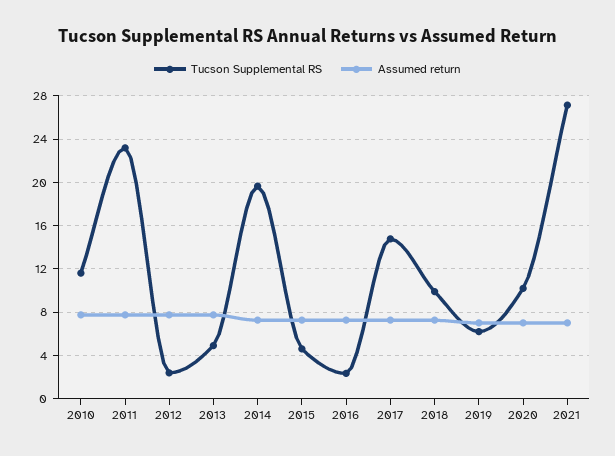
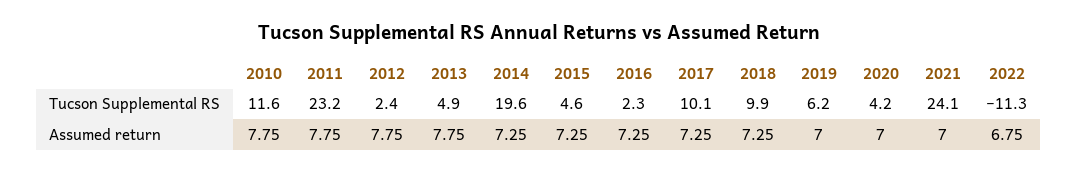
Tucson Supplemental RS, 2017: 15 -> 10.1
Tucson Supplemental RS, 2020: 10 -> 4.2
Tucson Supplemental RS, 2021: 27 -> 24.1
Tucson Supplemental RS, 2022: none -> -11.3
Assumed return, 2022: none -> 6.75

